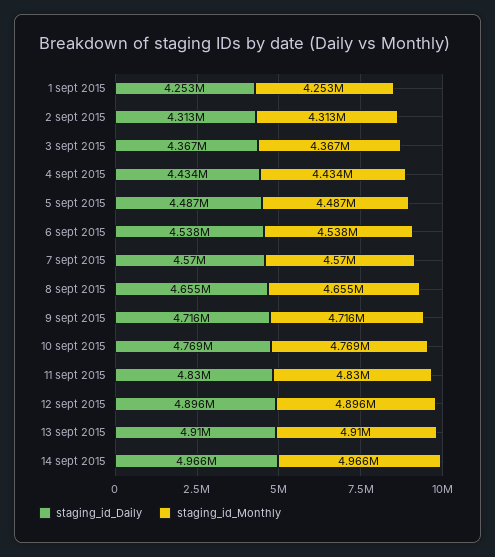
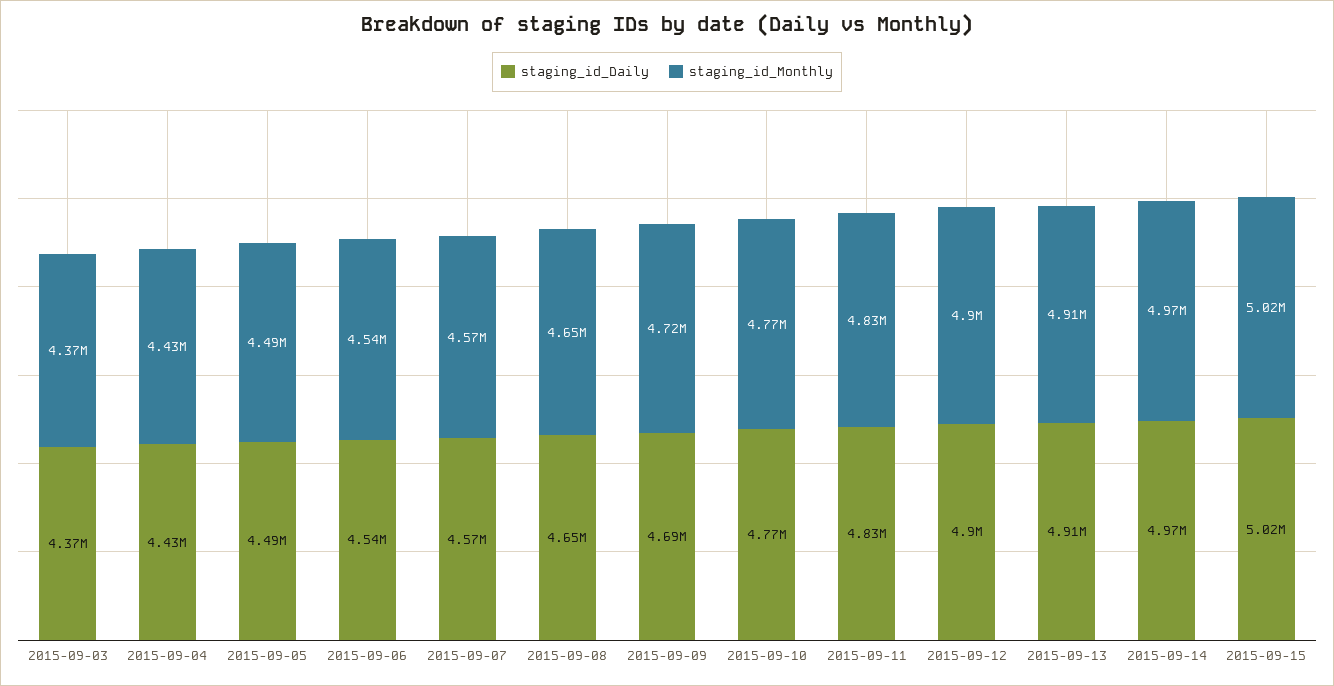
staging_id_Daily, 1 sept 2015: 4253000 -> none
staging_id_Monthly, 1 sept 2015: 4253000 -> none
staging_id_Daily, 2 sept 2015: 4313000 -> none
staging_id_Monthly, 2 sept 2015: 4313000 -> none
staging_id_Daily, 9 sept 2015: 4716000 -> 4690000
staging_id_Daily, 2015-09-15: none -> 5020000
staging_id_Monthly, 2015-09-15: none -> 5020000

